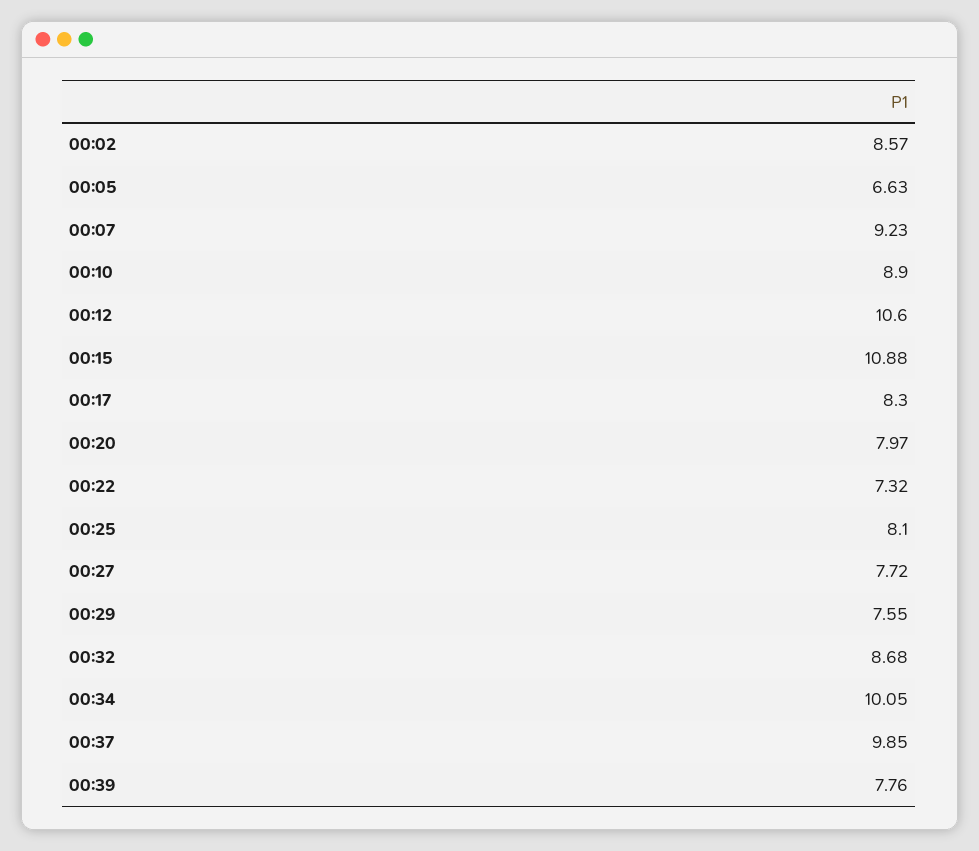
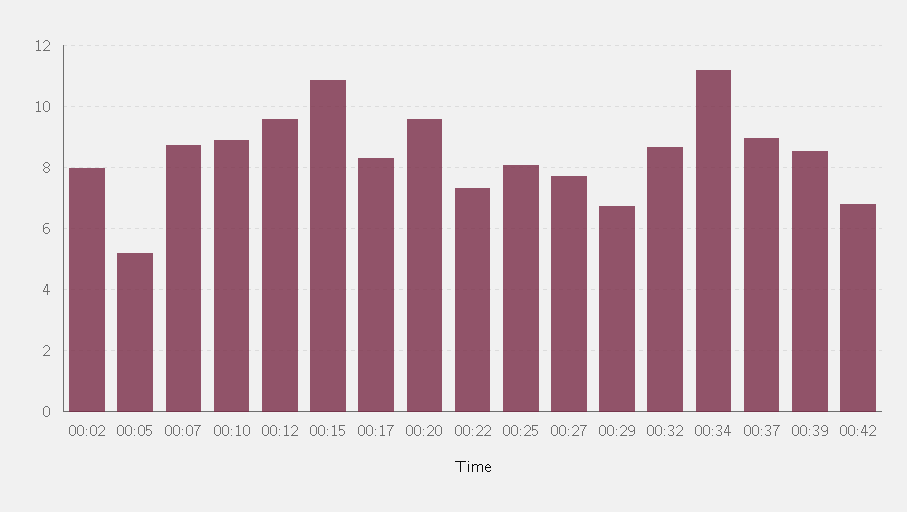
00:02: 8.57 -> 8
00:05: 6.63 -> 5.2
00:07: 9.23 -> 8.8
00:12: 10.6 -> 9.6
00:20: 7.97 -> 9.6
00:29: 7.55 -> 6.8
00:34: 10.05 -> 11.2
00:37: 9.85 -> 9
00:39: 7.76 -> 8.6
00:42: none -> 6.8

